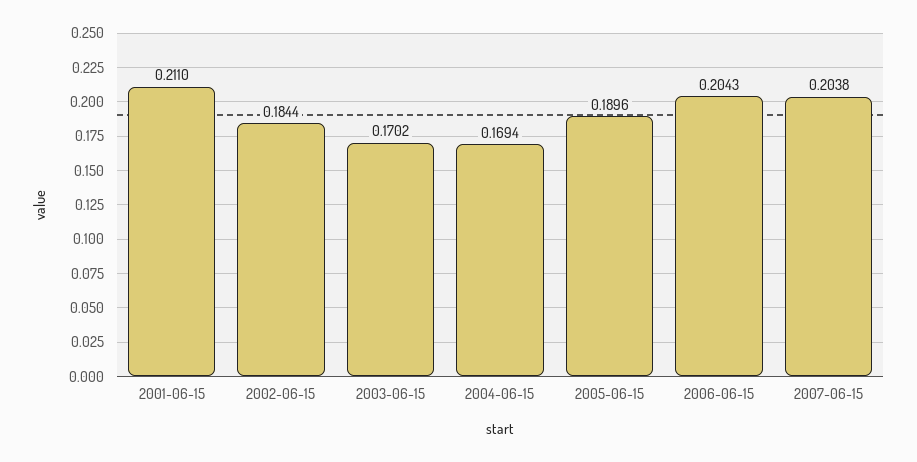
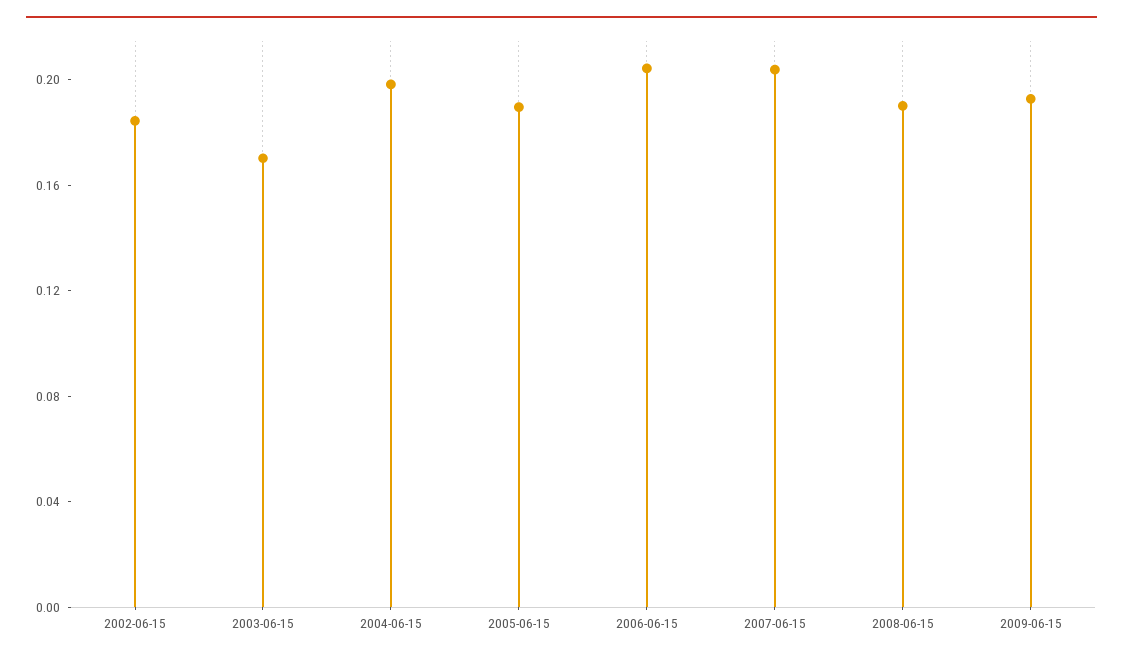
2001-06-15: 0.211 -> none
2004-06-15: 0.1694 -> 0.2
2008-06-15: none -> 0.19
2009-06-15: none -> 0.19

